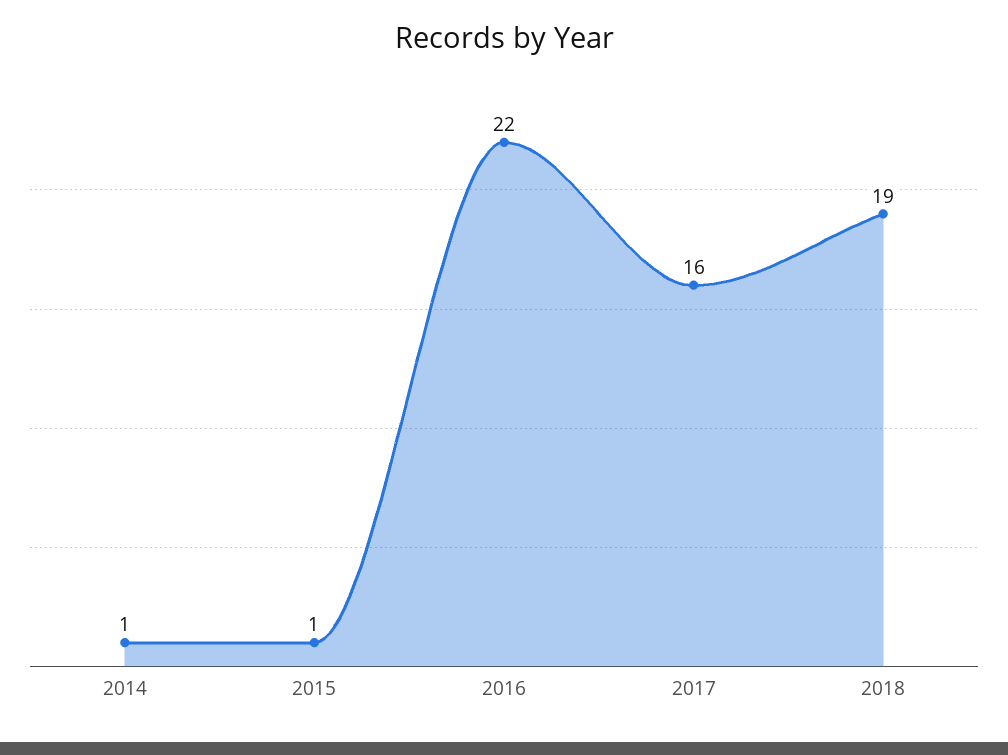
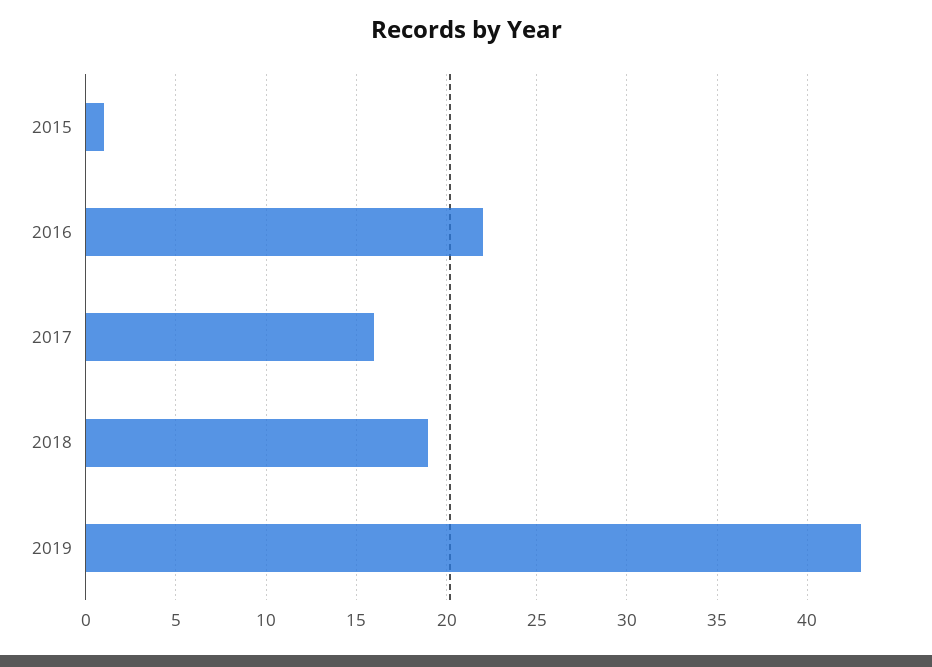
2014: 1 -> none
2019: none -> 43

